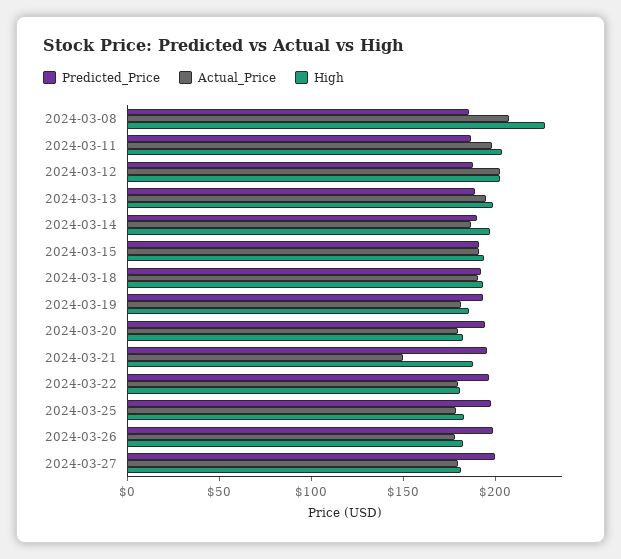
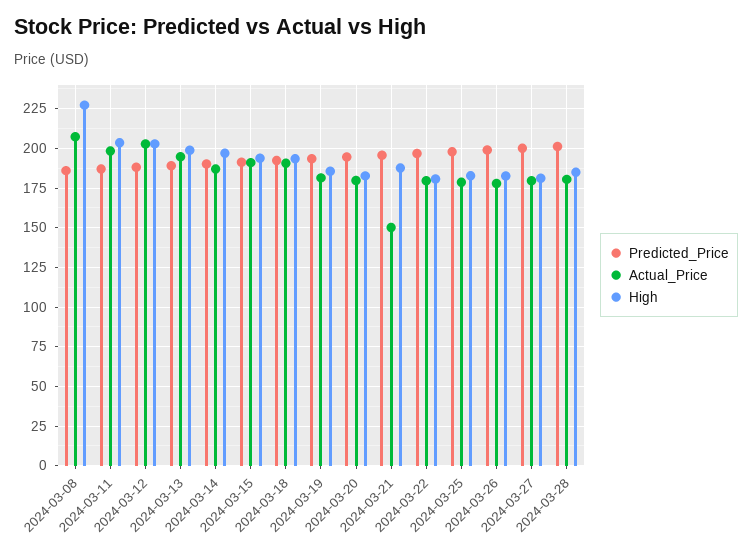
Predicted_Price, 2024-03-28: none -> 200
Actual_Price, 2024-03-28: none -> 180
High, 2024-03-28: none -> 185

